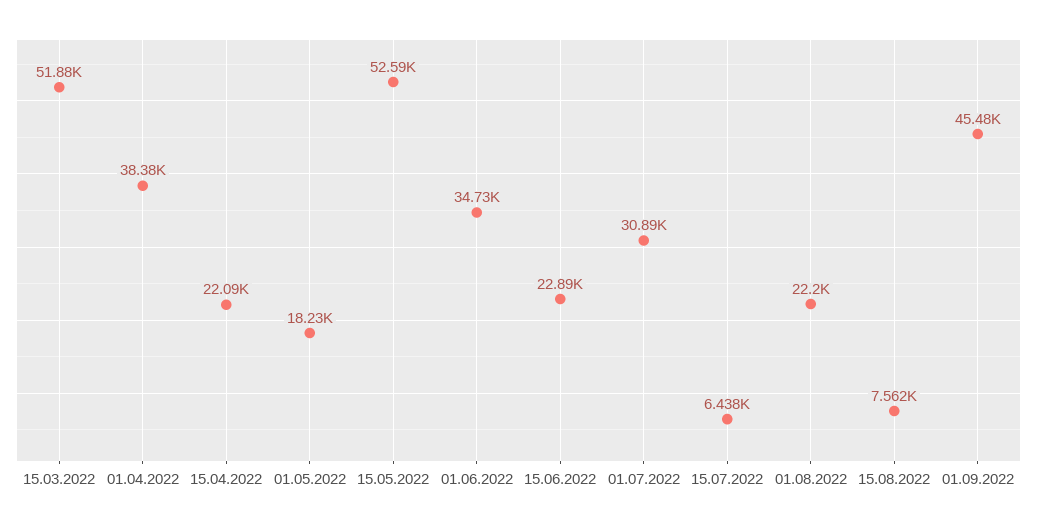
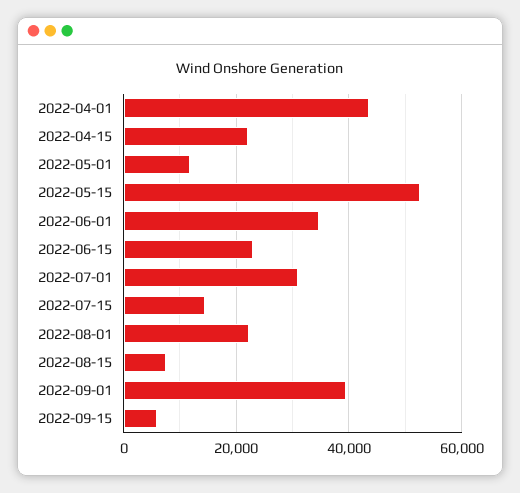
15.03.2022: 51880 -> none
01.04.2022: 38380 -> 44000
01.05.2022: 18230 -> 12000
15.07.2022: 6438 -> 14000
01.09.2022: 45480 -> 40000
2022-09-15: none -> 6000

